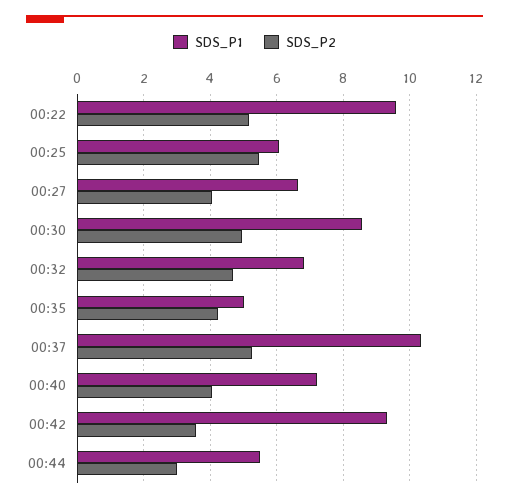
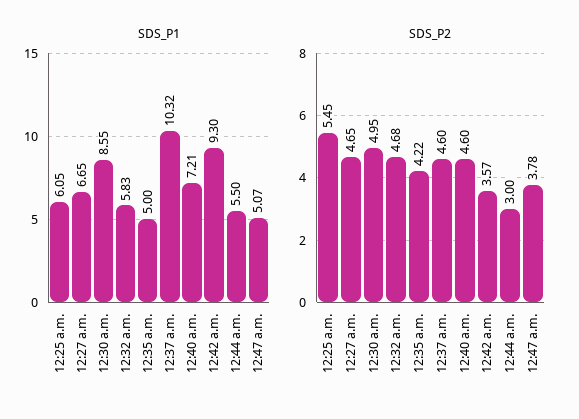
SDS_P1, 00:22: 9.6 -> none
SDS_P2, 00:22: 5.2 -> none
SDS_P2, 00:27: 4 -> 4.65
SDS_P1, 00:32: 6.8 -> 5.83
SDS_P2, 00:37: 5.2 -> 4.6
SDS_P2, 00:40: 4 -> 4.6
SDS_P1, 12:47 a.m.: none -> 5.07
SDS_P2, 12:47 a.m.: none -> 3.78

